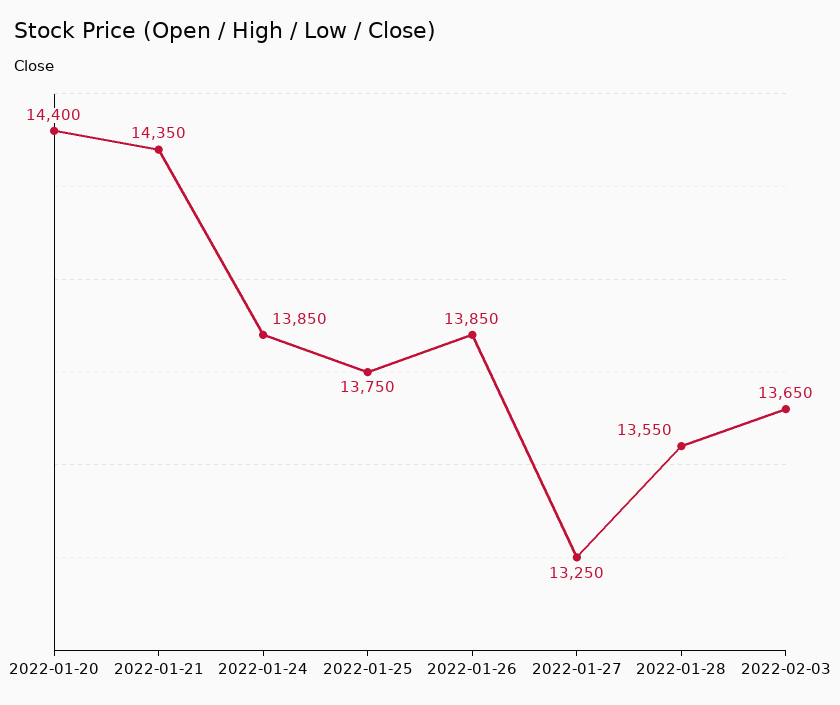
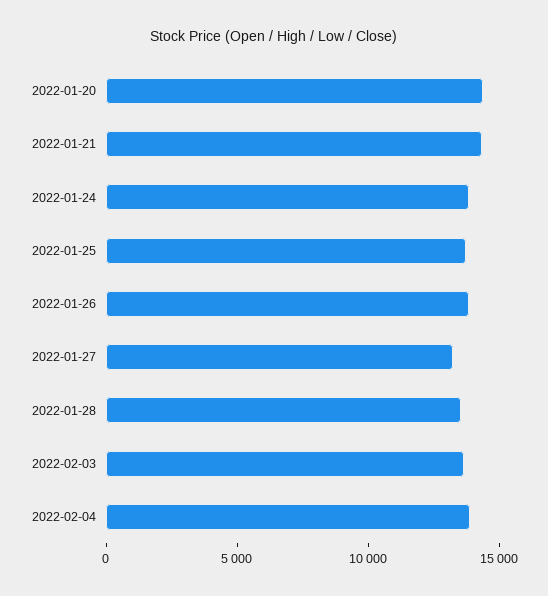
2022-02-04: none -> 14000

